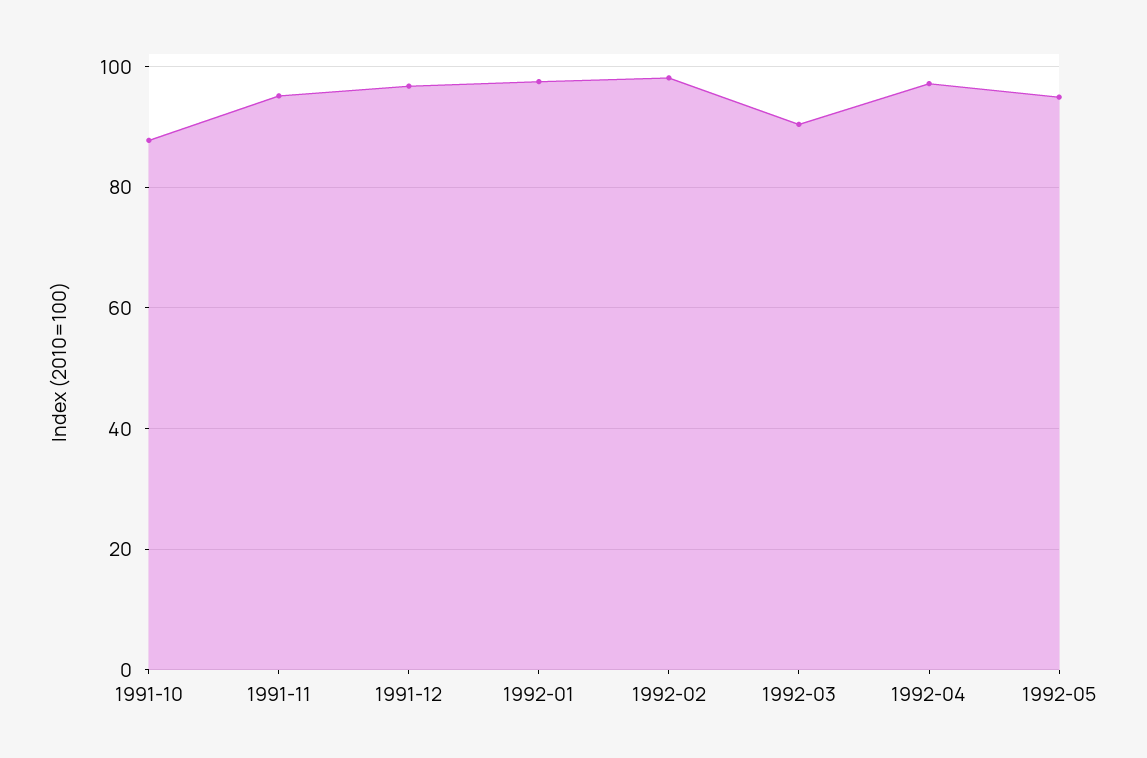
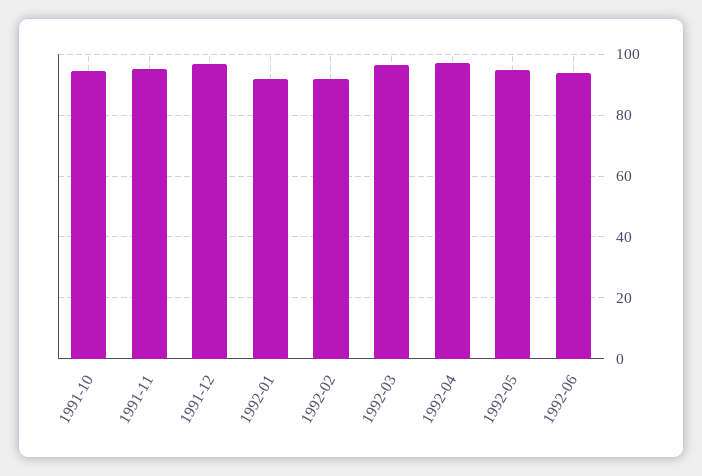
1991-10: 88 -> 94
1992-01: 98 -> 92
1992-02: 98 -> 92
1992-03: 90 -> 96
1992-06: none -> 94

